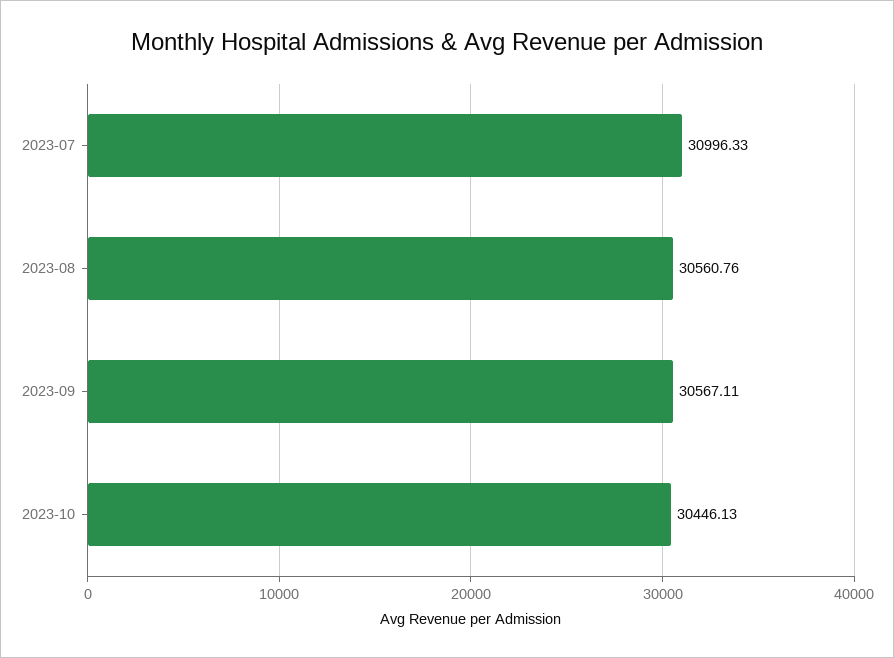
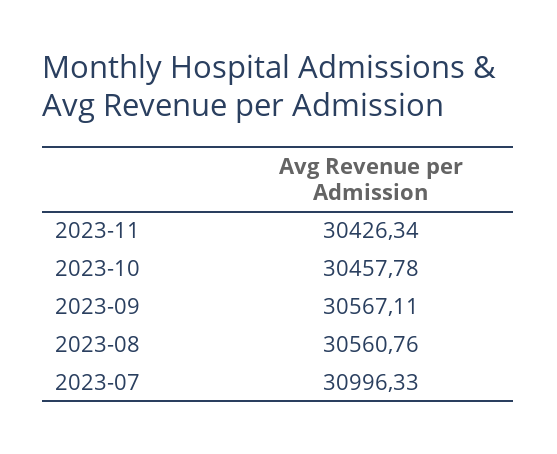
2023-10: 30446.13 -> 30457.78
2023-11: none -> 30426.34

